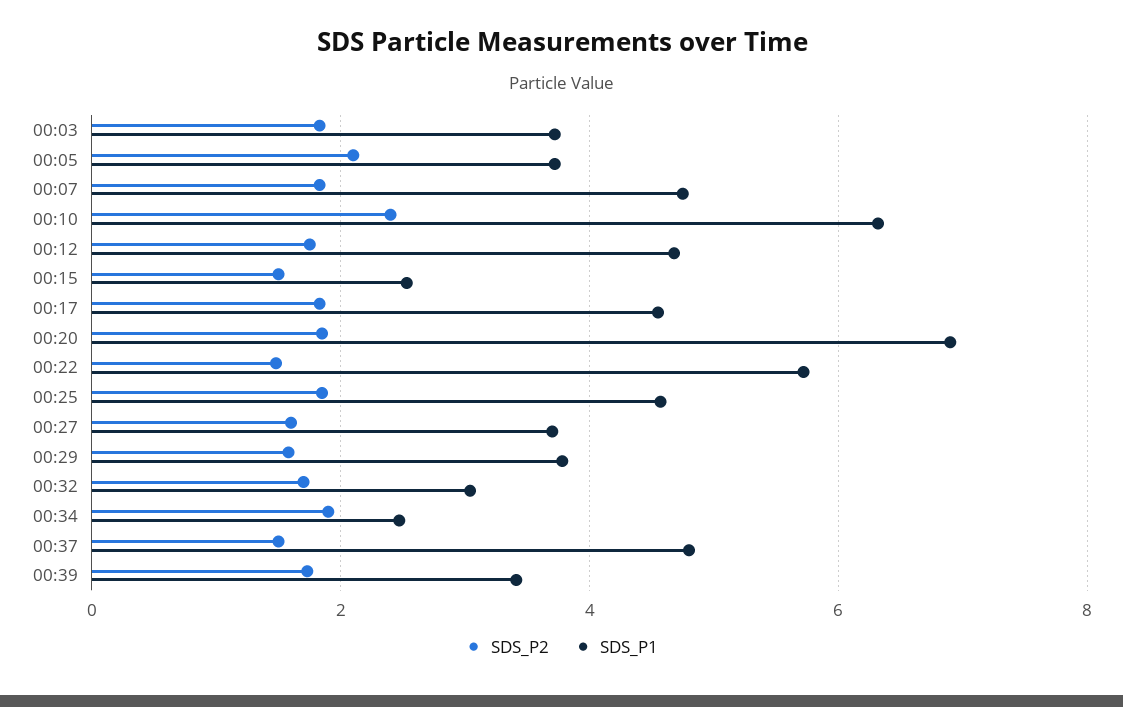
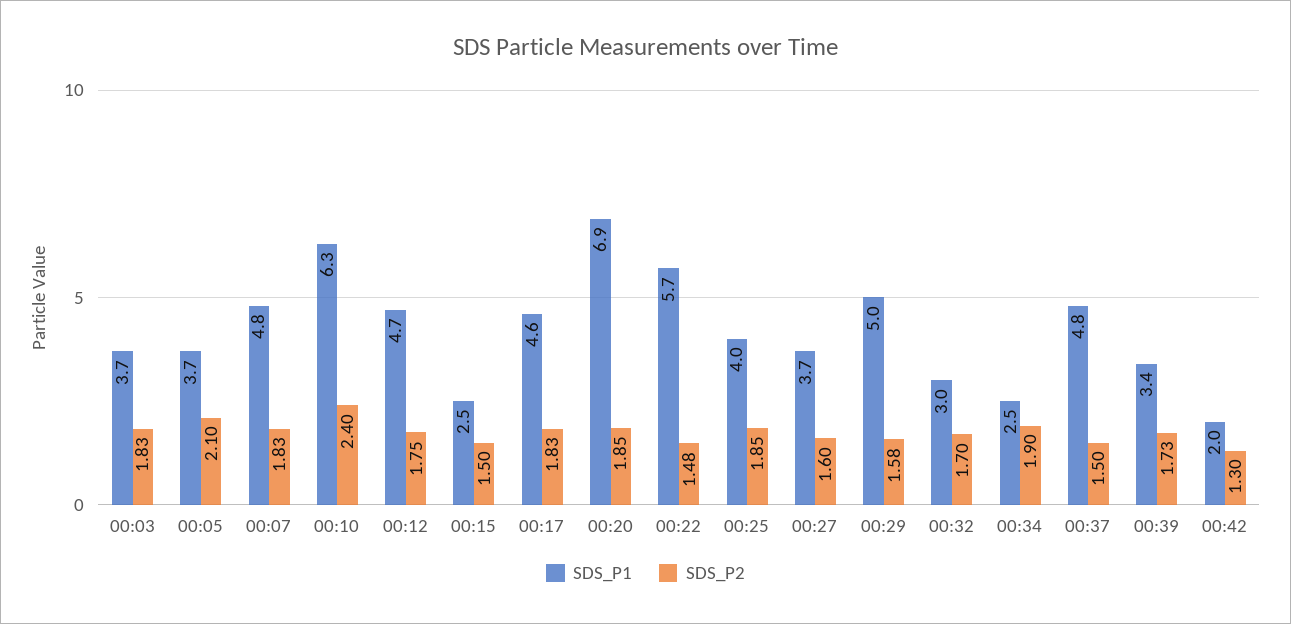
SDS_P1, 00:25: 4.6 -> 4
SDS_P1, 00:29: 3.8 -> 5
SDS_P1, 00:42: none -> 2
SDS_P2, 00:42: none -> 1.3

